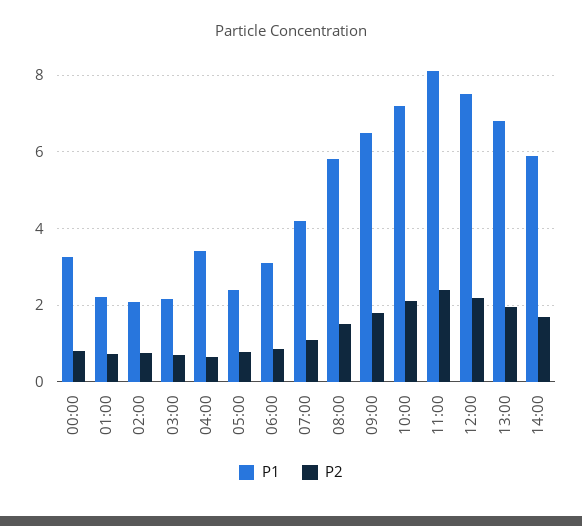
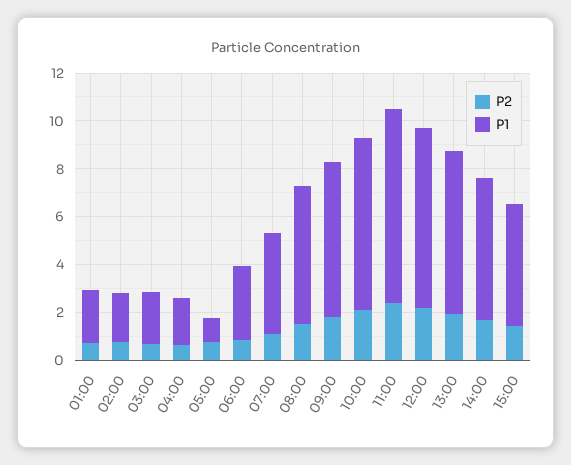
P1, 00:00: 3.2 -> none
P2, 00:00: 0.8 -> none
P1, 04:00: 3.4 -> 2
P1, 05:00: 2.4 -> 1
P2, 15:00: none -> 1.5
P1, 15:00: none -> 5

